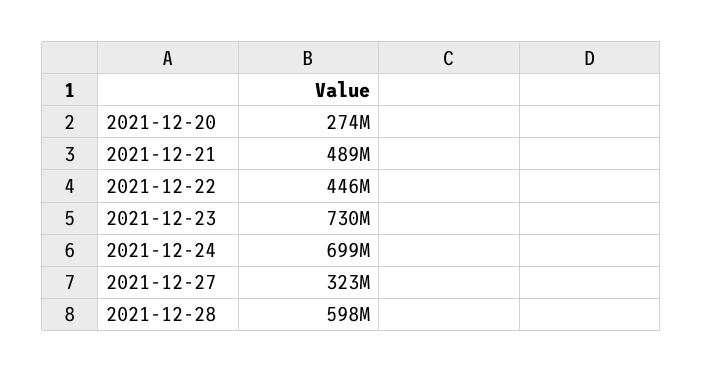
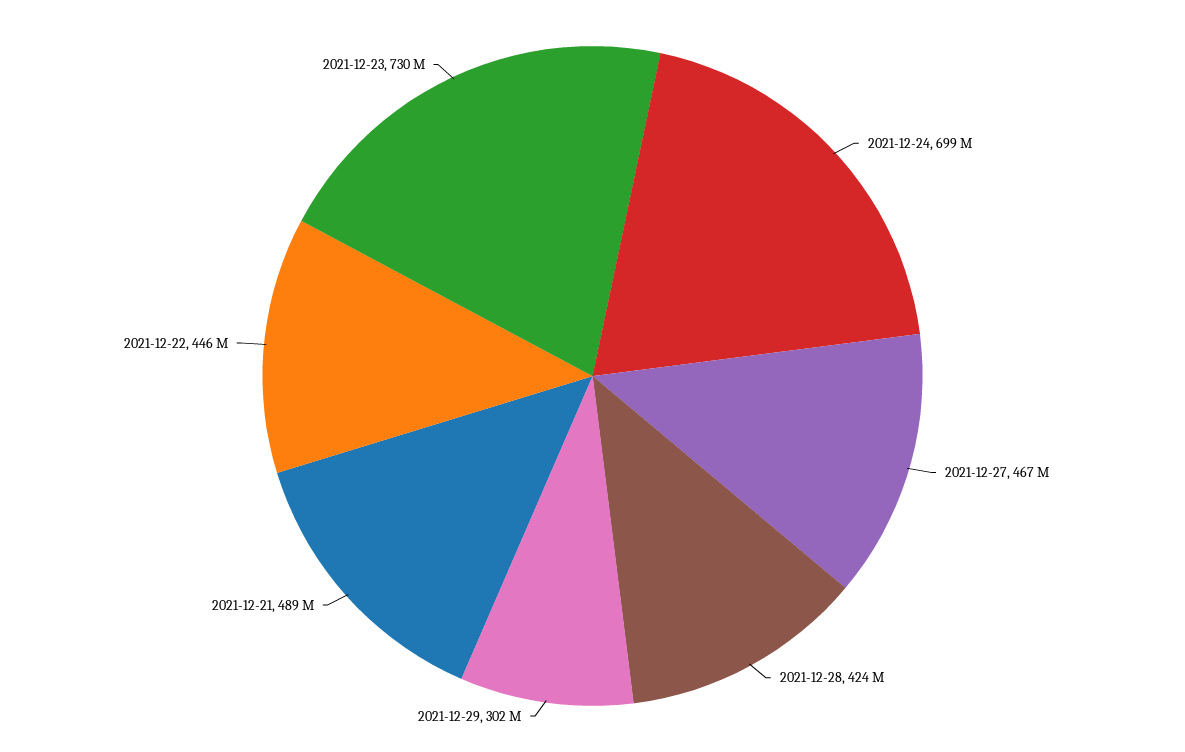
2021-12-20: 274000000 -> none
2021-12-27: 323000000 -> 467000000
2021-12-28: 598000000 -> 424000000
2021-12-29: none -> 302000000

